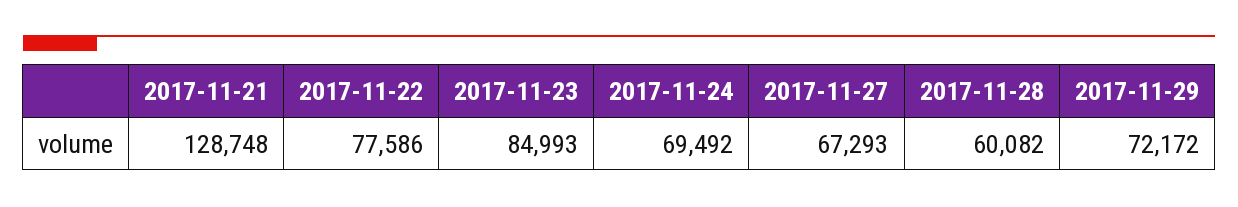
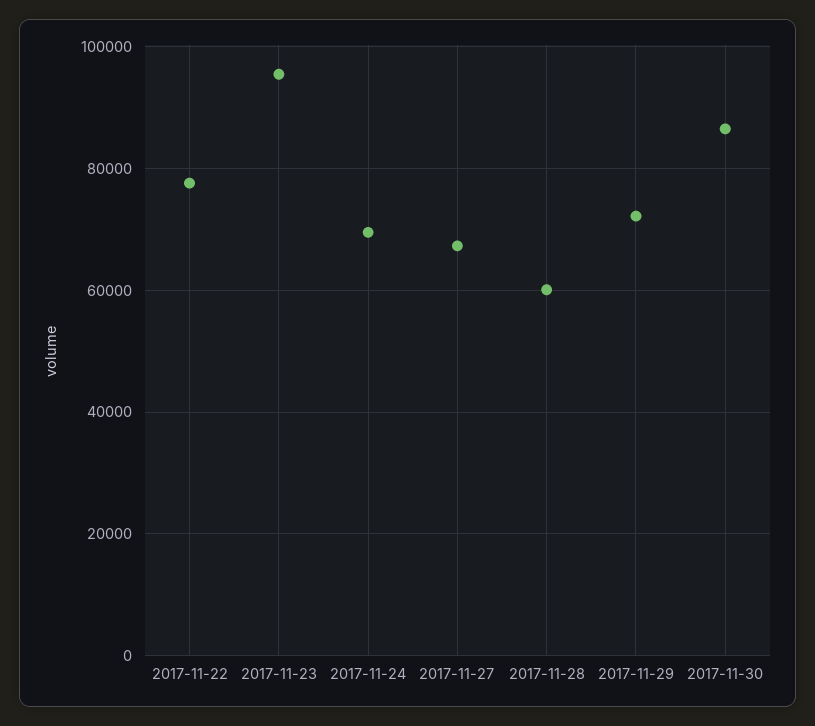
2017-11-21: 128748 -> none
2017-11-23: 84993 -> 96000
2017-11-30: none -> 86000

